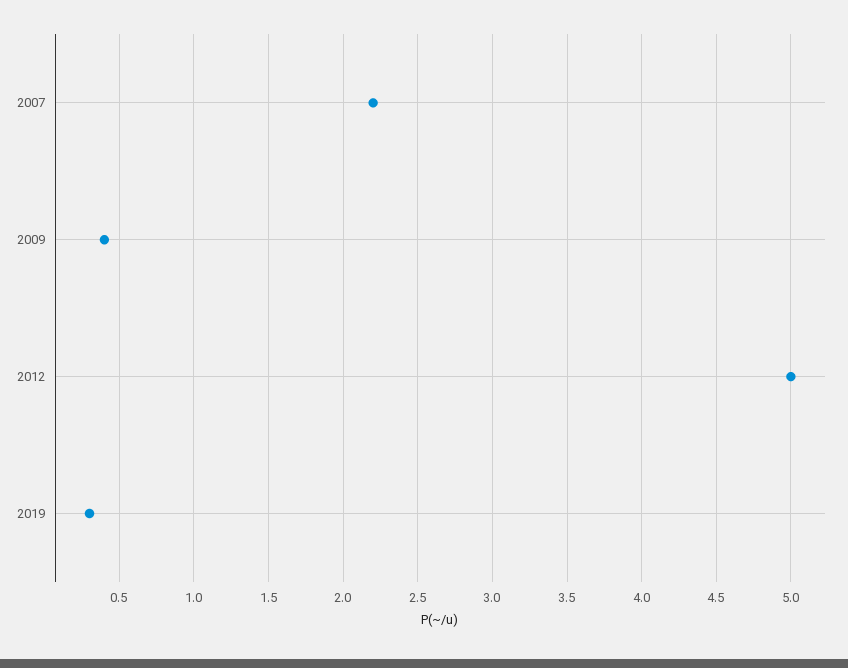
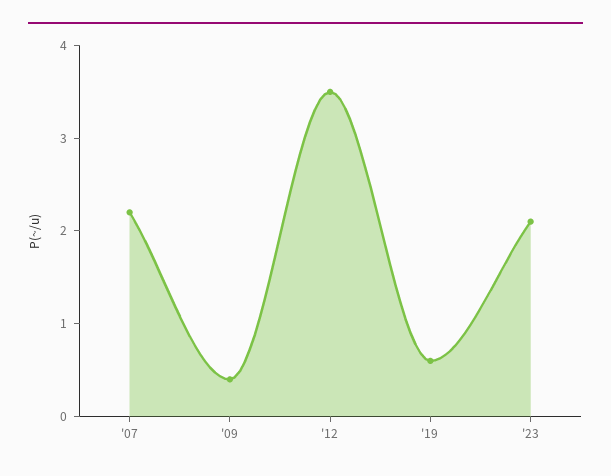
2012: 5 -> 3.5
2019: 0.3 -> 0.6
'23: none -> 2.1

